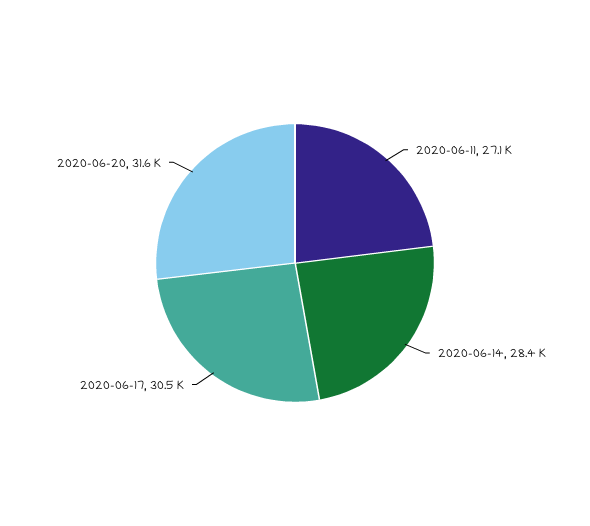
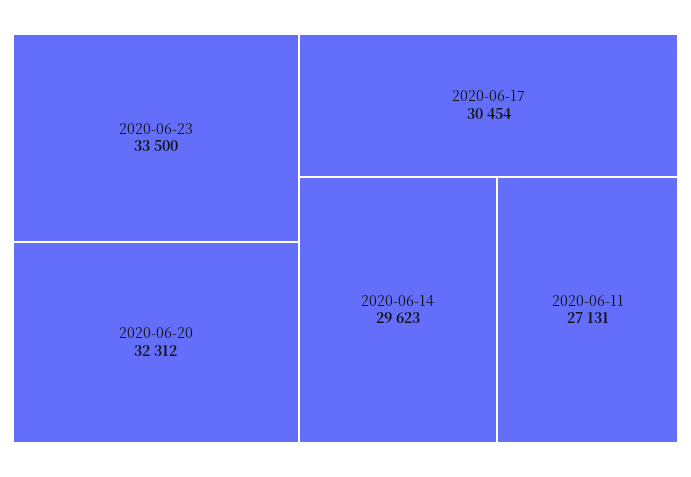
2020-06-14: 28400 -> 29623
2020-06-20: 31600 -> 32312
2020-06-23: none -> 33500

